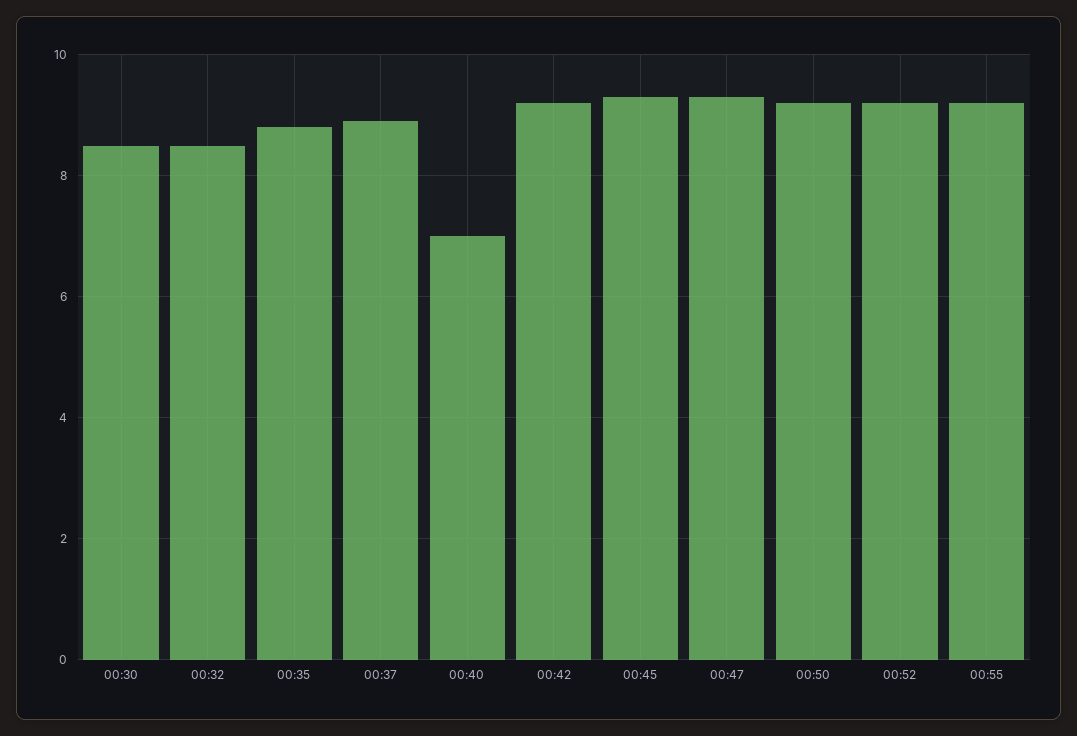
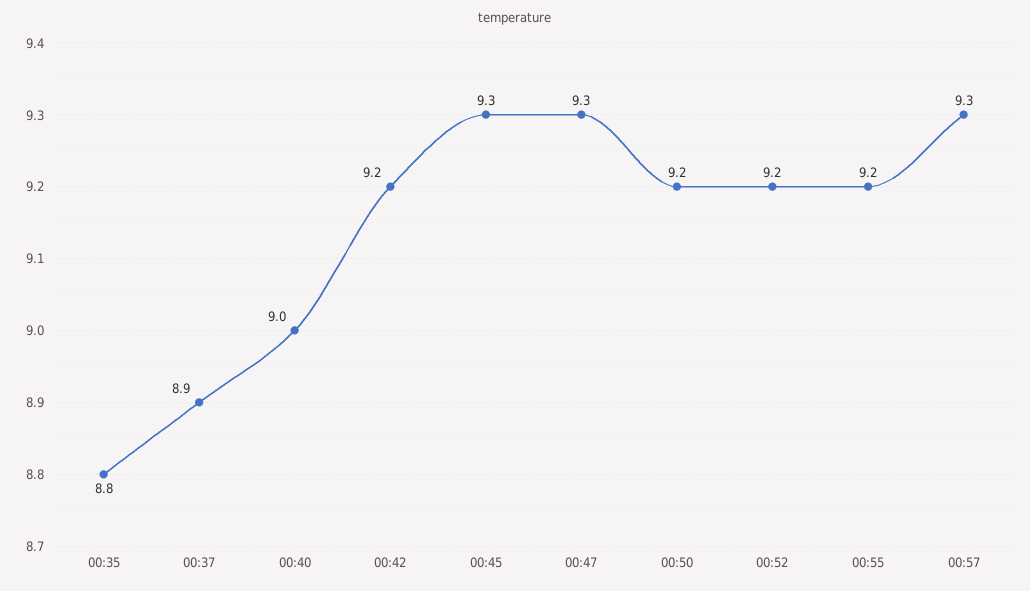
00:30: 8.5 -> none
00:32: 8.5 -> none
00:40: 7 -> 9
00:57: none -> 9.3

